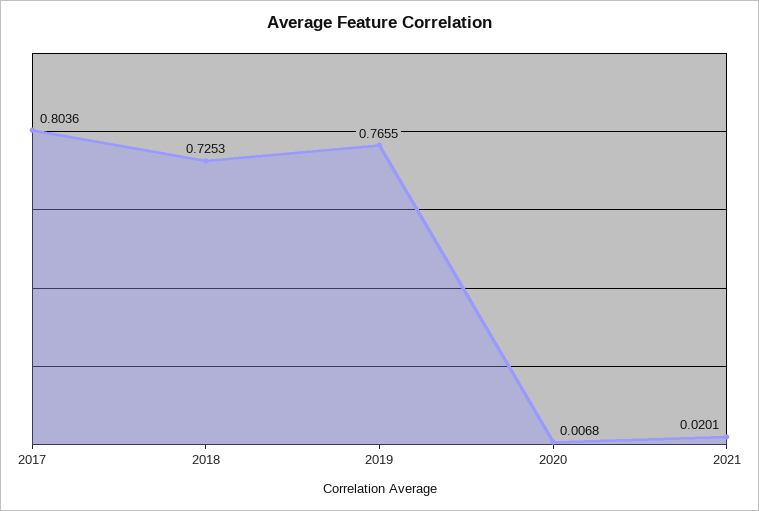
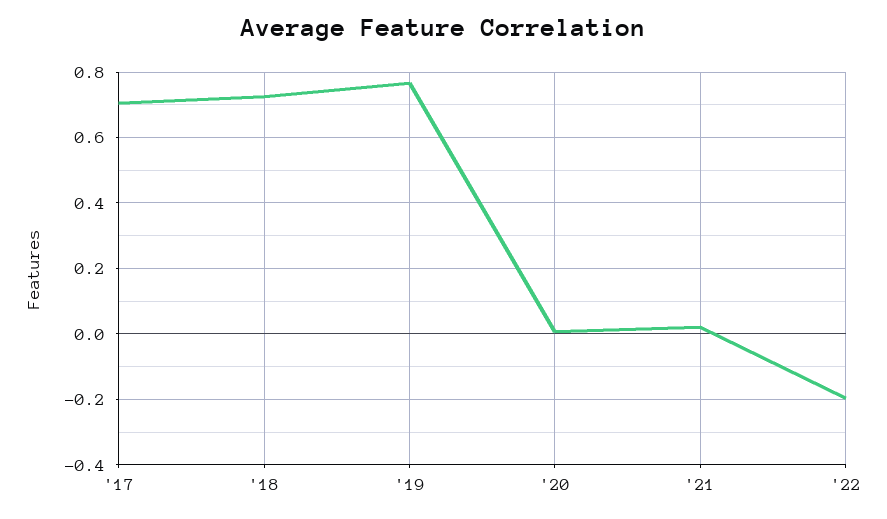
2017: 0.8036 -> 0.7
'22: none -> -0.2

